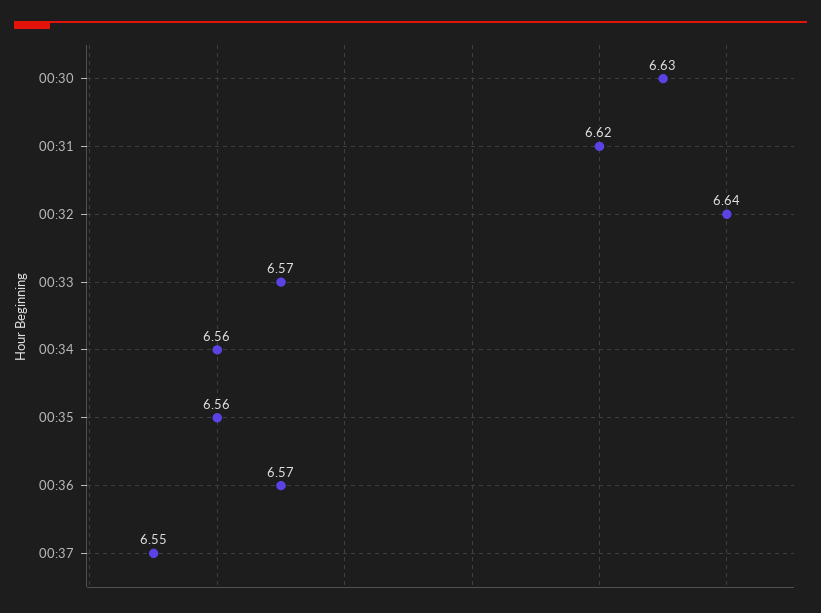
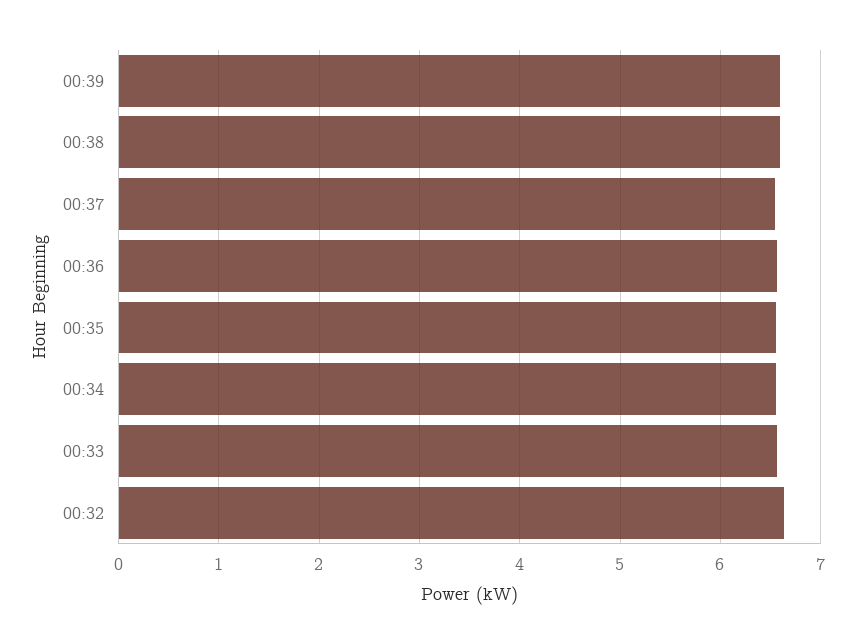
00:30: 6.63 -> none
00:31: 6.62 -> none
00:39: none -> 6.6
00:38: none -> 6.6

